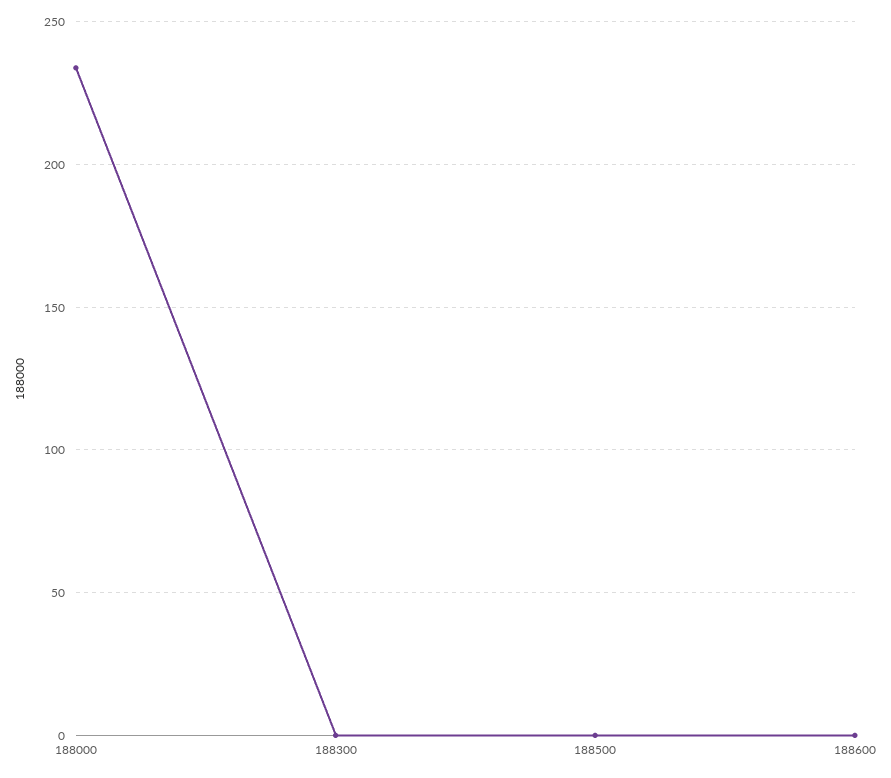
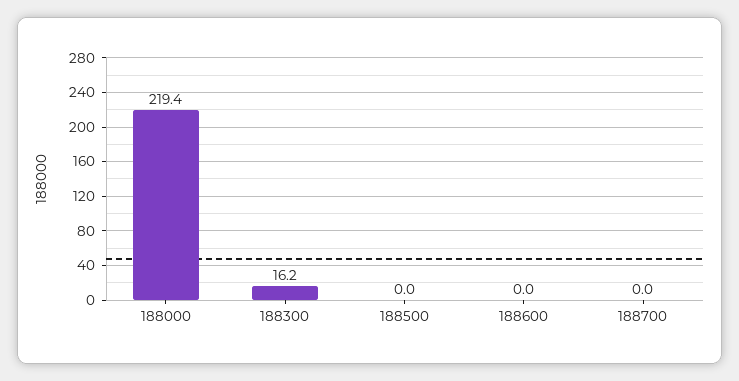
188000: 235 -> 219.4
188300: 0 -> 16.2
188700: none -> 0

